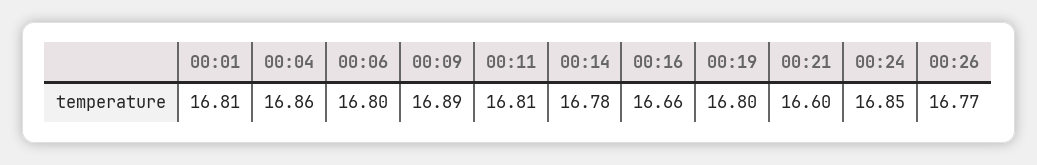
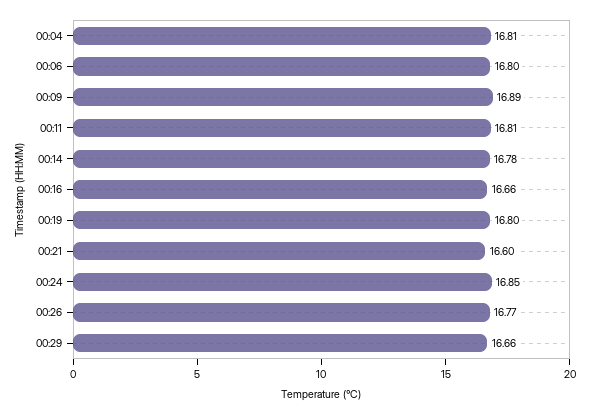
00:01: 16.81 -> none
00:04: 16.86 -> 16.81
00:29: none -> 16.66

